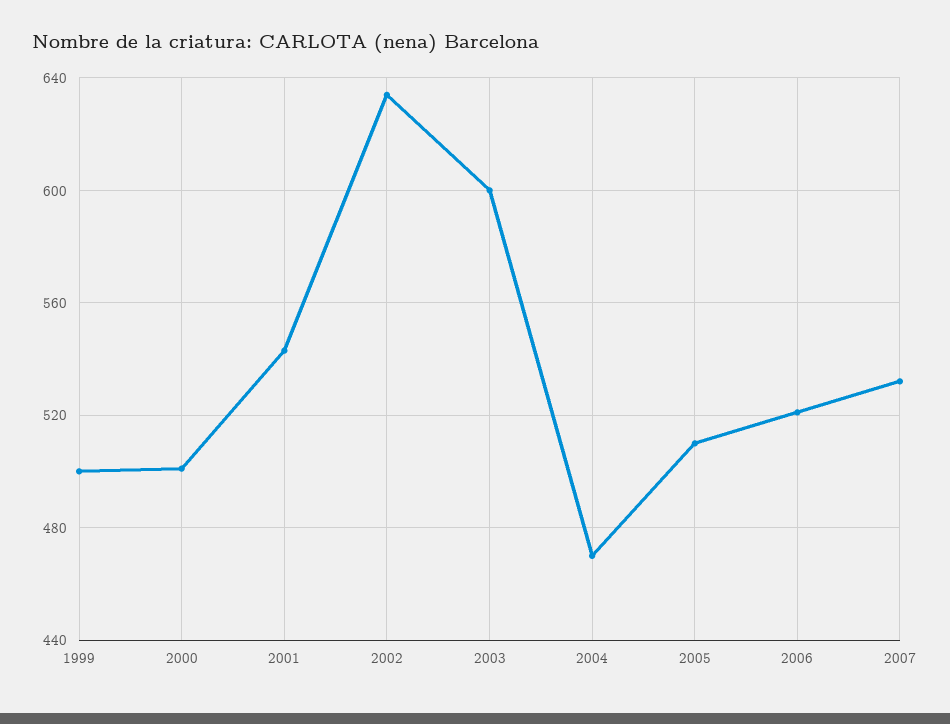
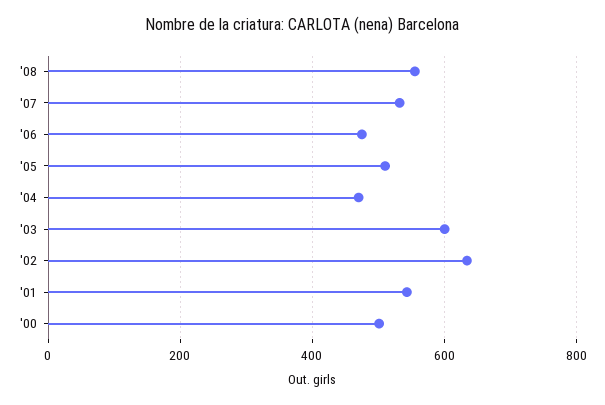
1999: 500 -> none
2006: 520 -> 480
'08: none -> 560

